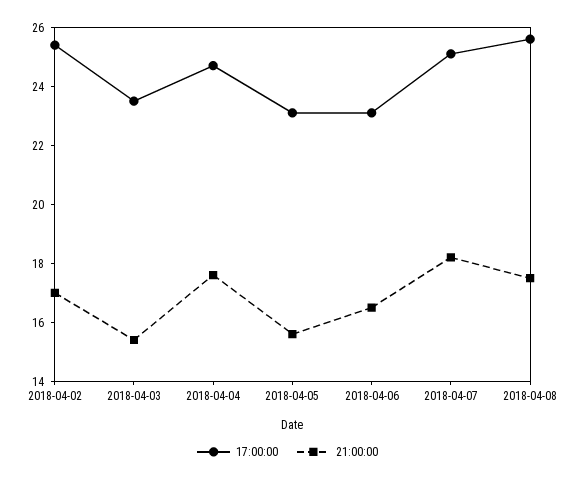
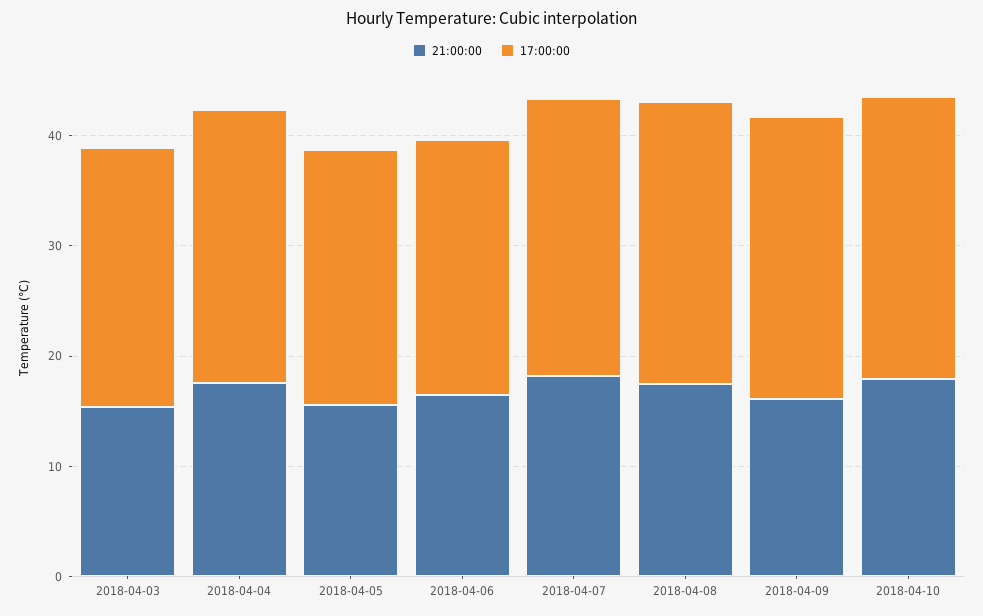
17:00:00, 2018-04-02: 25.5 -> none
21:00:00, 2018-04-02: 17 -> none
21:00:00, 2018-04-09: none -> 16
17:00:00, 2018-04-09: none -> 26
21:00:00, 2018-04-10: none -> 18
17:00:00, 2018-04-10: none -> 26

